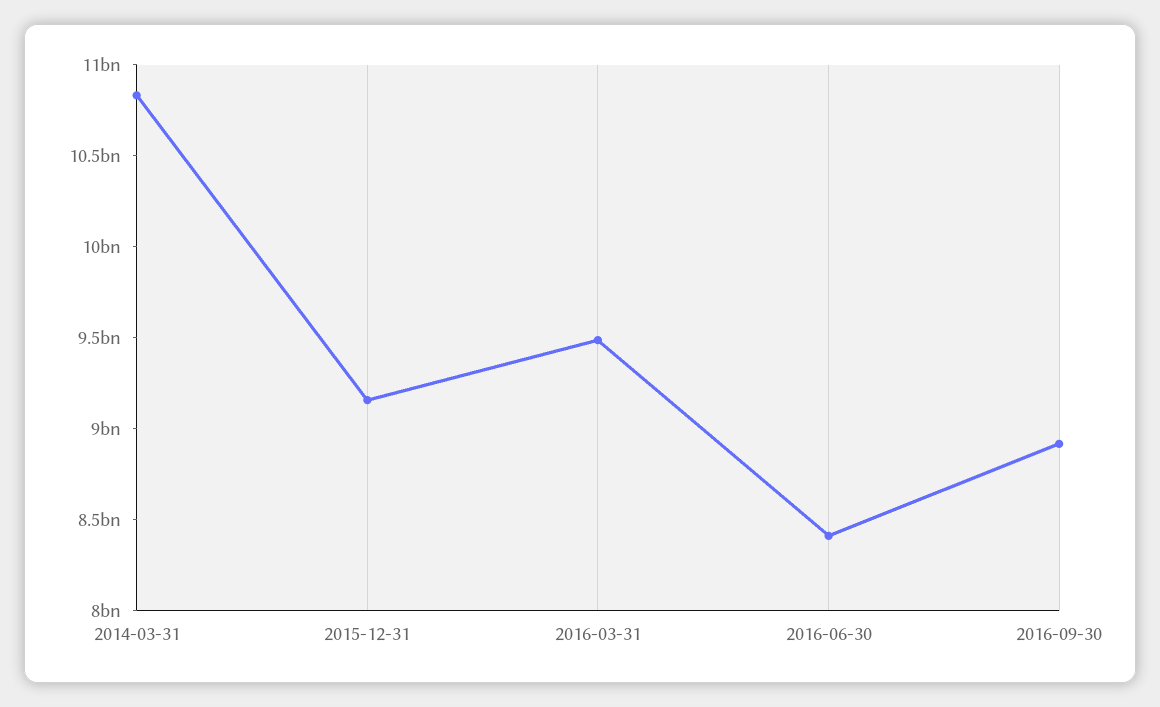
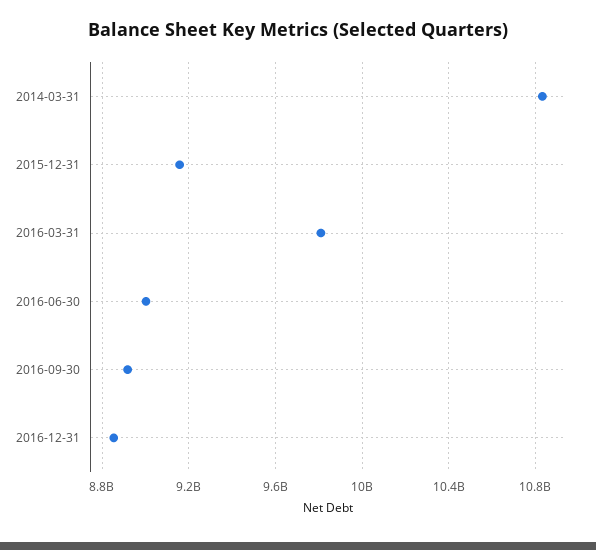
2016-03-31: 9500000000 -> 9800000000
2016-06-30: 8400000000 -> 9000000000
2016-12-31: none -> 8850000000

